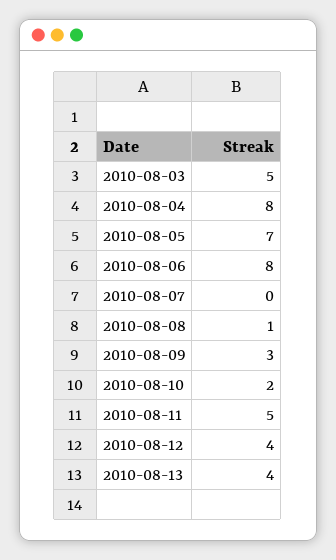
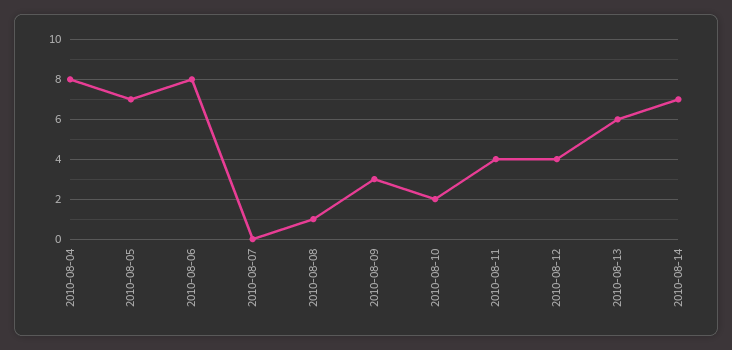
2010-08-03: 5 -> none
2010-08-11: 5 -> 4
2010-08-13: 4 -> 6
2010-08-14: none -> 7

